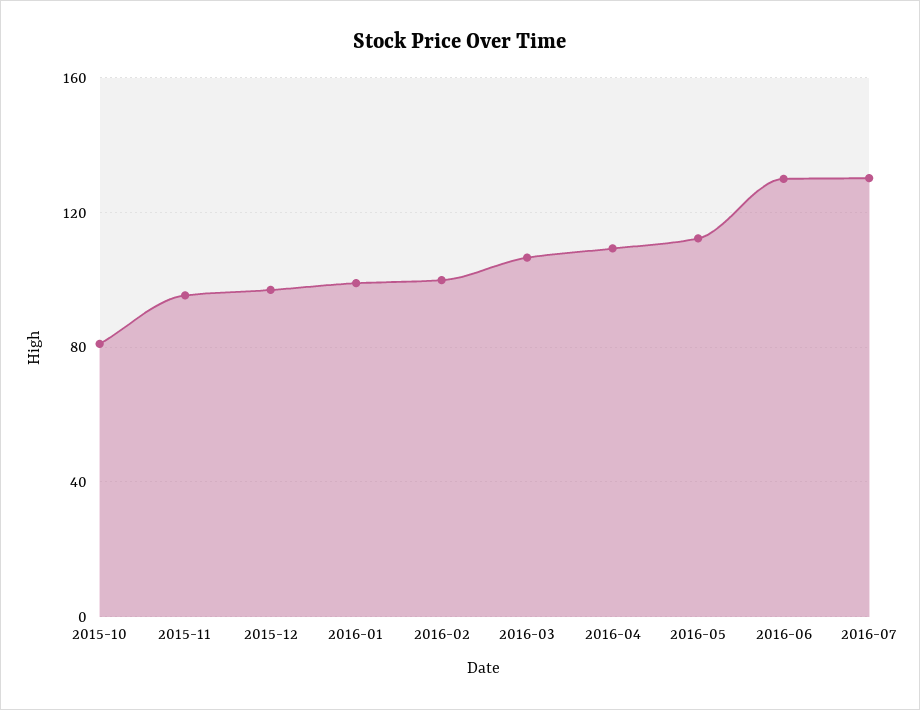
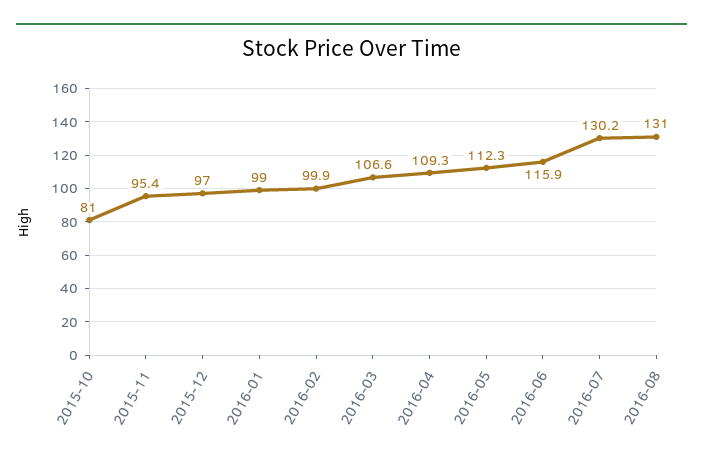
2016-06: 130 -> 115.9
2016-08: none -> 131

